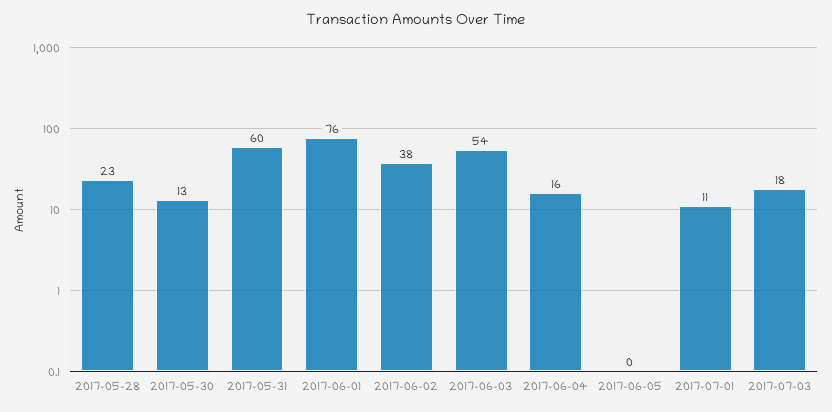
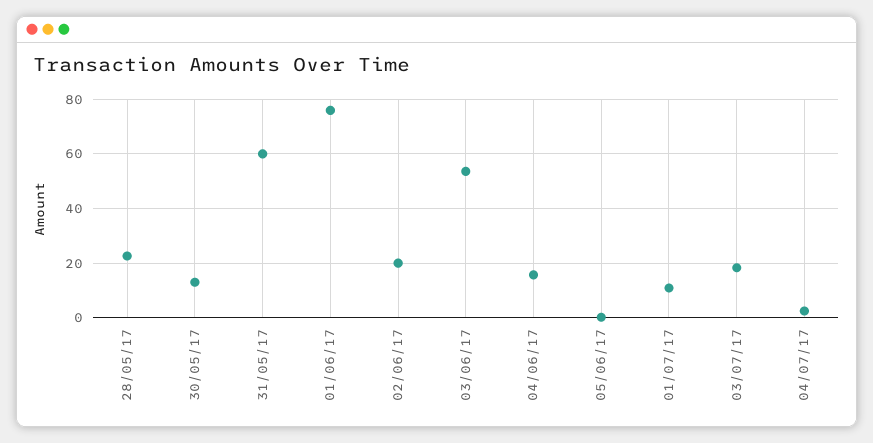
2017-06-02: 38 -> 20
04/07/17: none -> 2.5

